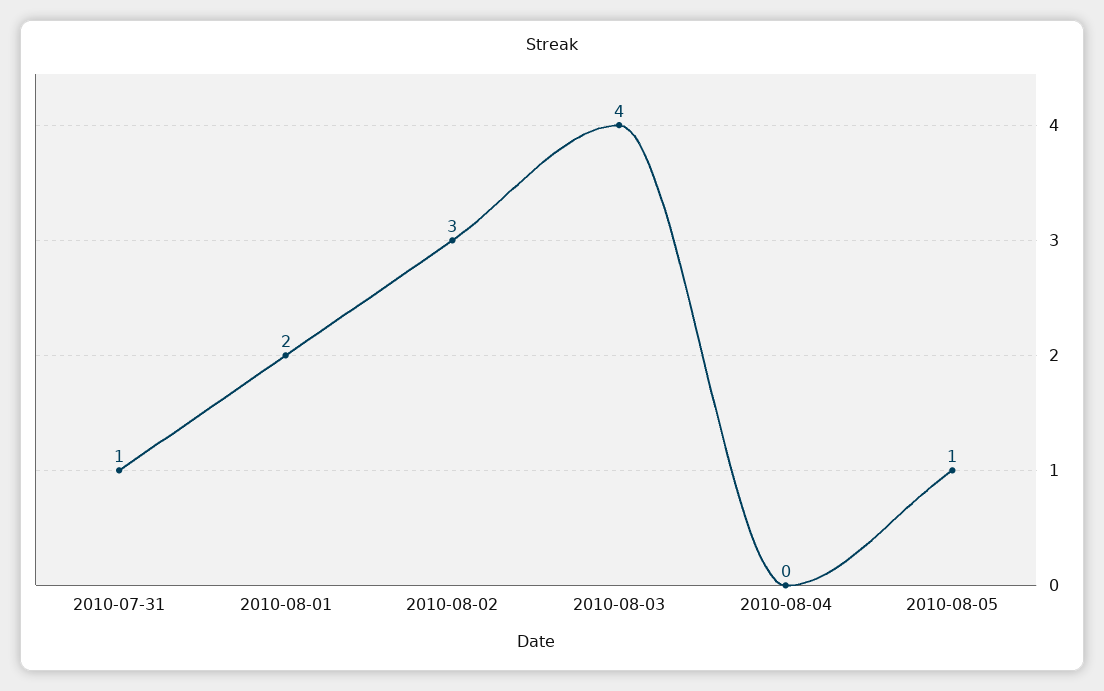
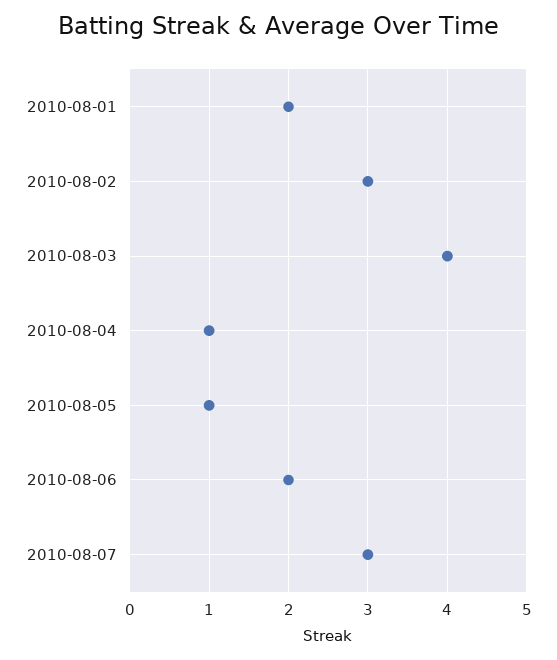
2010-07-31: 1 -> none
2010-08-04: 0 -> 1
2010-08-06: none -> 2
2010-08-07: none -> 3

